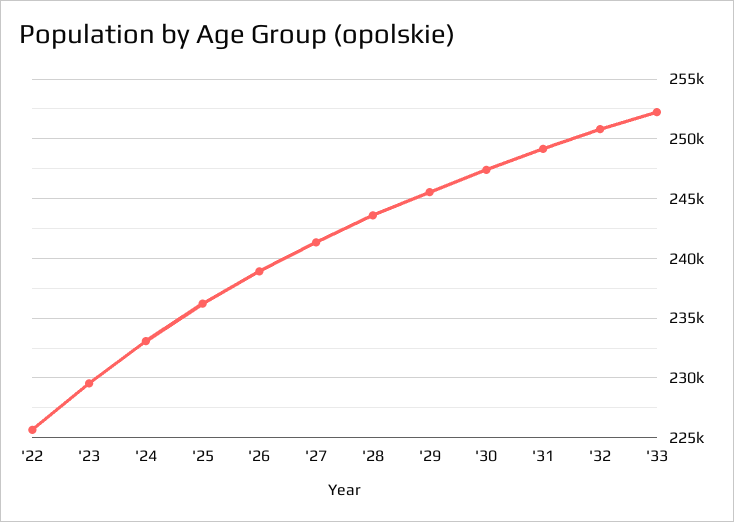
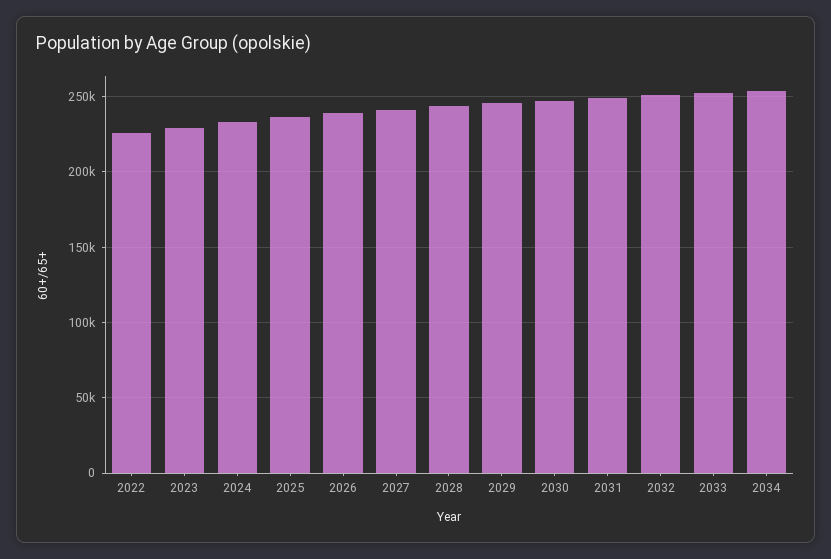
2034: none -> 255000

